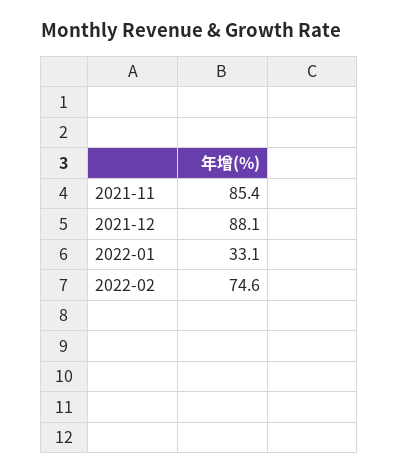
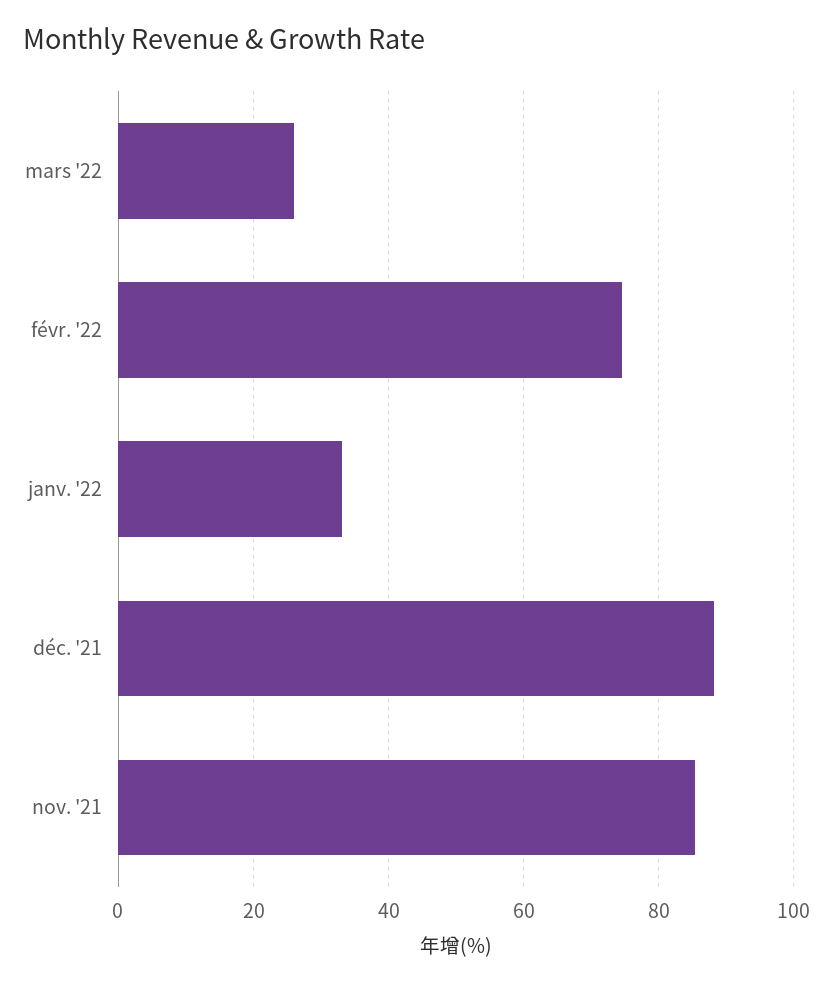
mars '22: none -> 26

